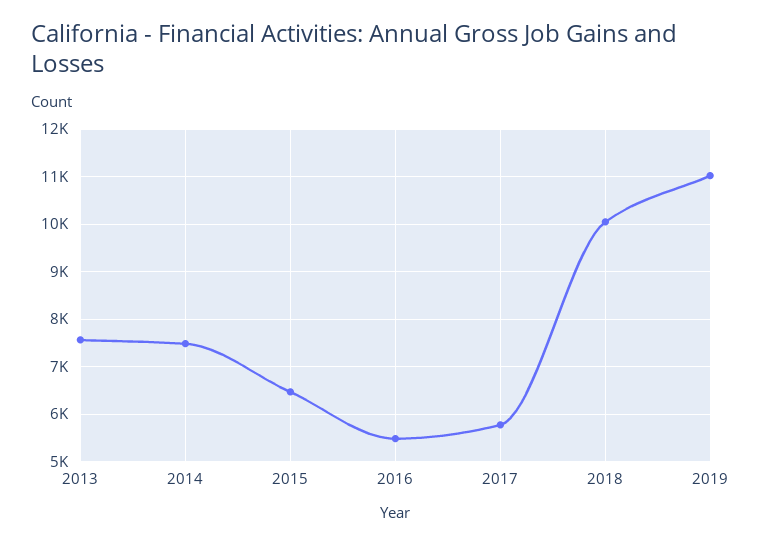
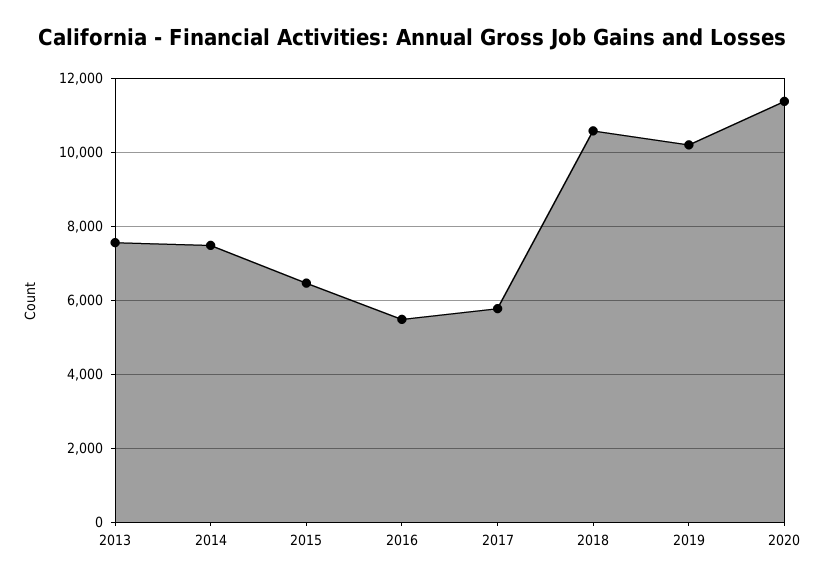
2018: 10000 -> 10600
2019: 11000 -> 10200
2020: none -> 11400

